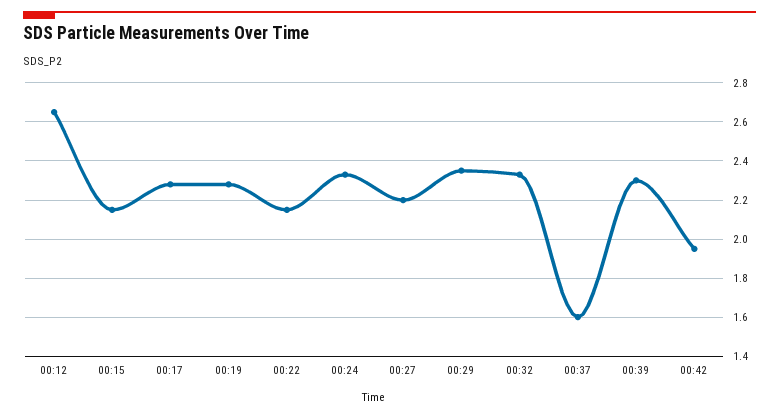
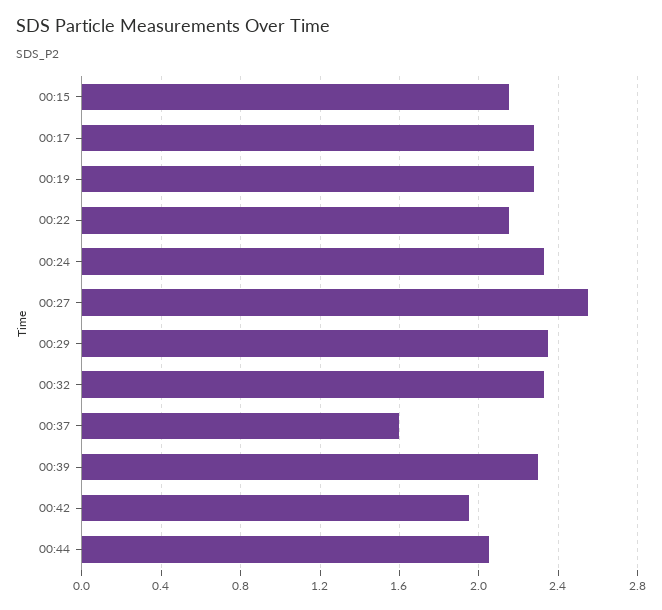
00:12: 2.65 -> none
00:27: 2.2 -> 2.55
00:44: none -> 2.05

